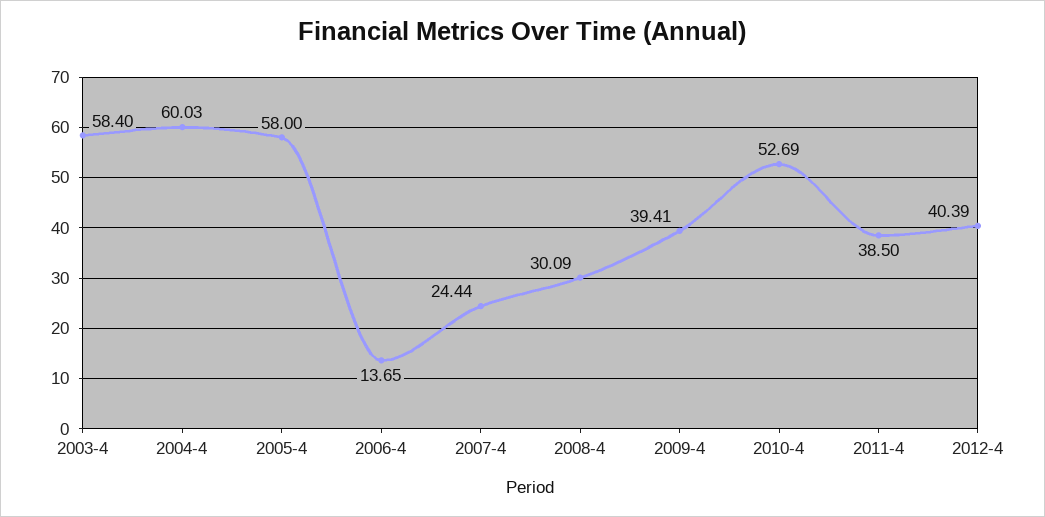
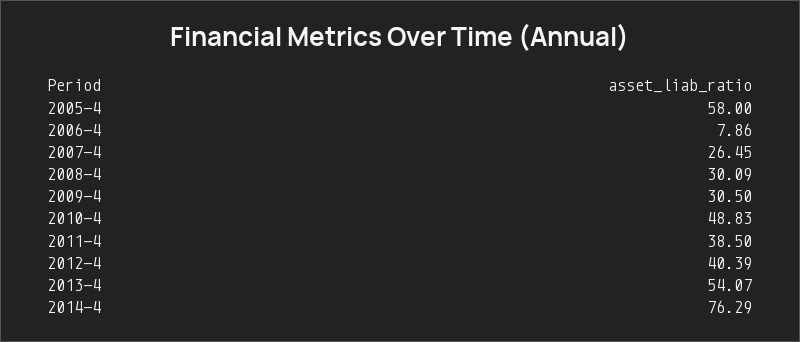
2003-4: 58.4 -> none
2004-4: 60.03 -> none
2006-4: 13.65 -> 7.86
2007-4: 24.44 -> 26.45
2009-4: 39.41 -> 30.5
2010-4: 52.69 -> 48.83
2013-4: none -> 54.07
2014-4: none -> 76.29

